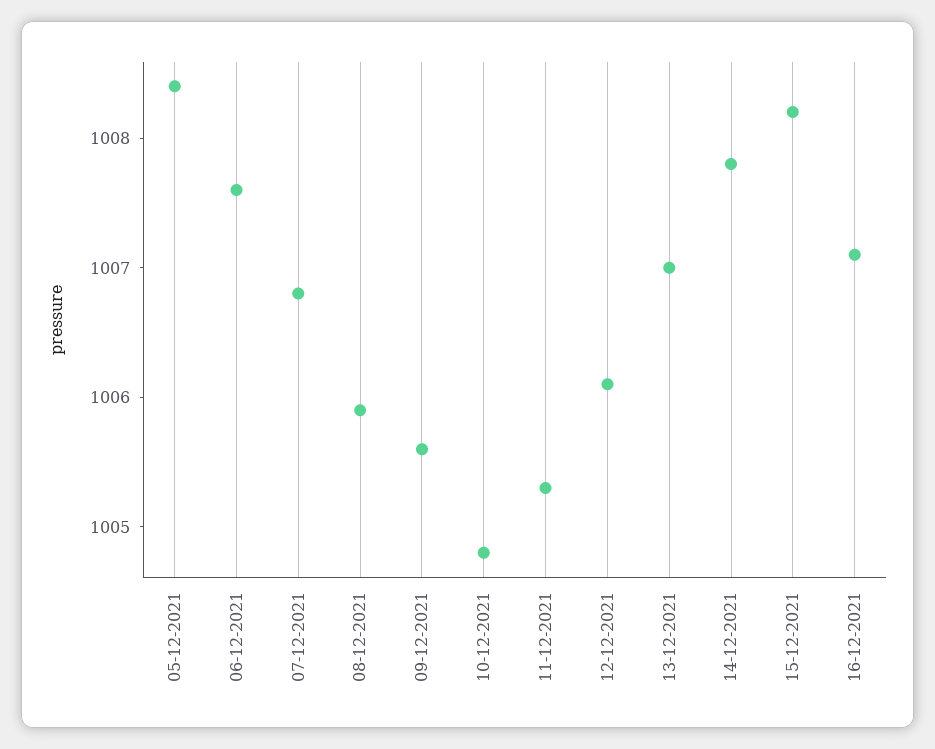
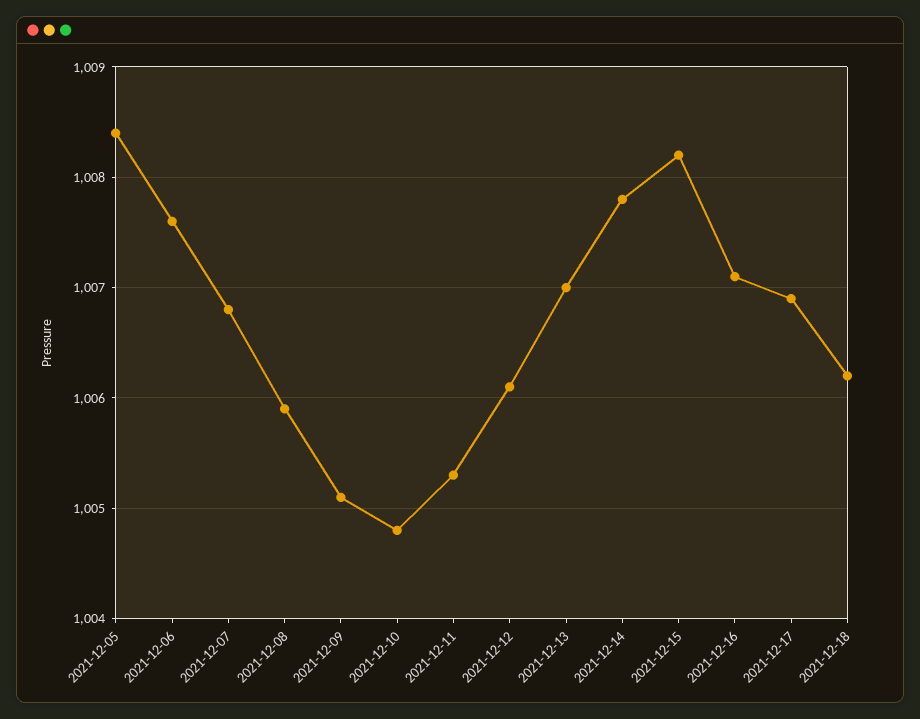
09-12-2021: 1005.6 -> 1005.1
2021-12-17: none -> 1006.9
2021-12-18: none -> 1006.2

